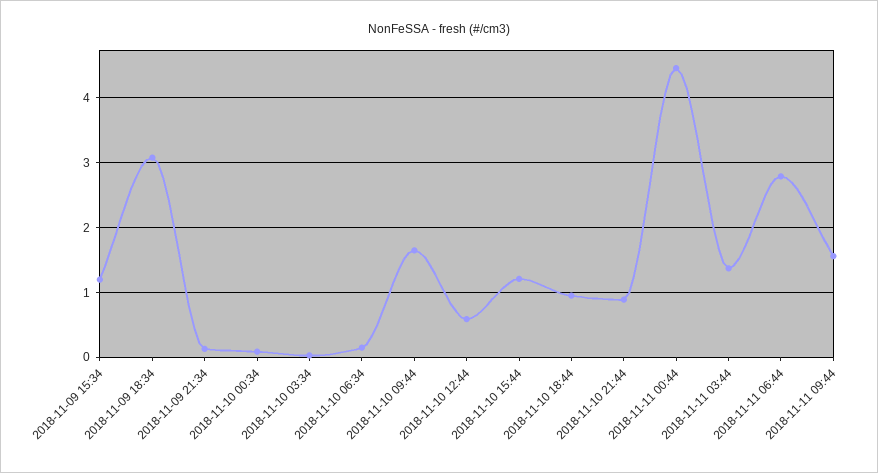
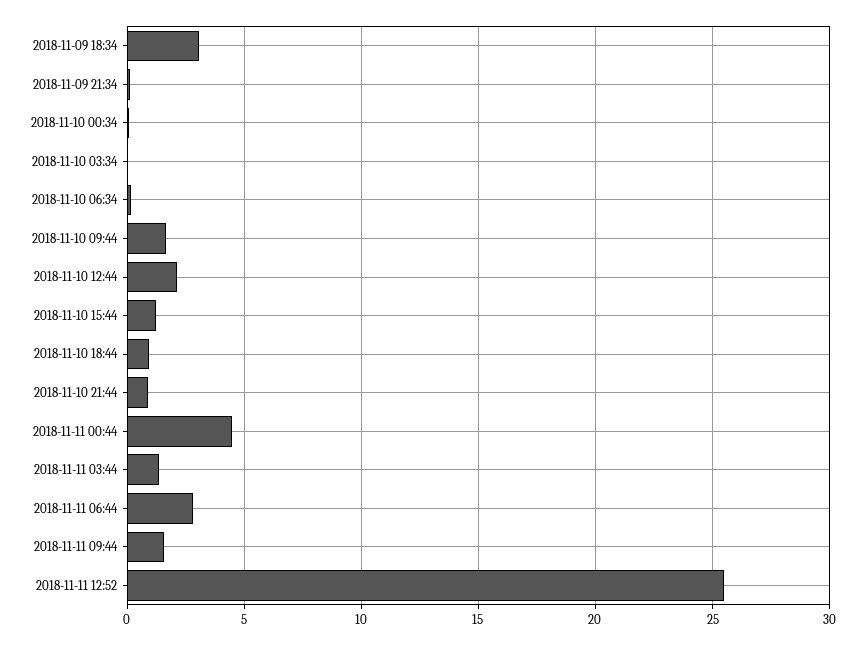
2018-11-09 15:34: 1.2 -> none
2018-11-10 12:44: 0.6 -> 2
2018-11-11 12:52: none -> 25.5

